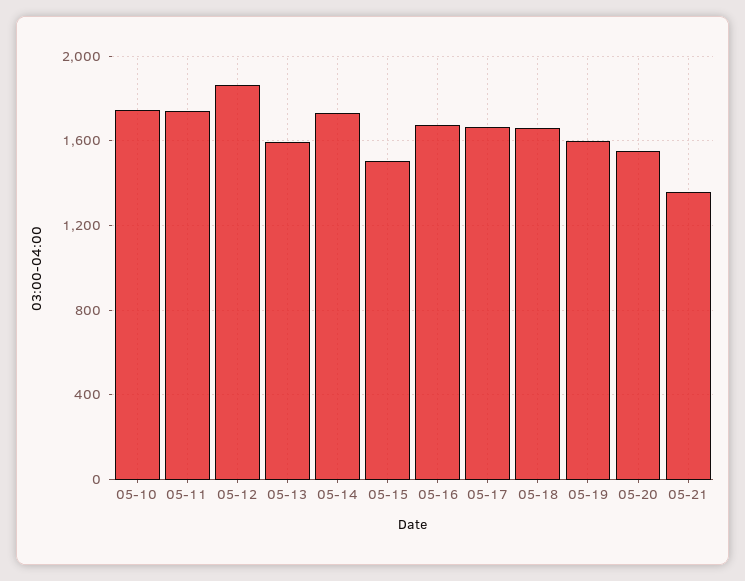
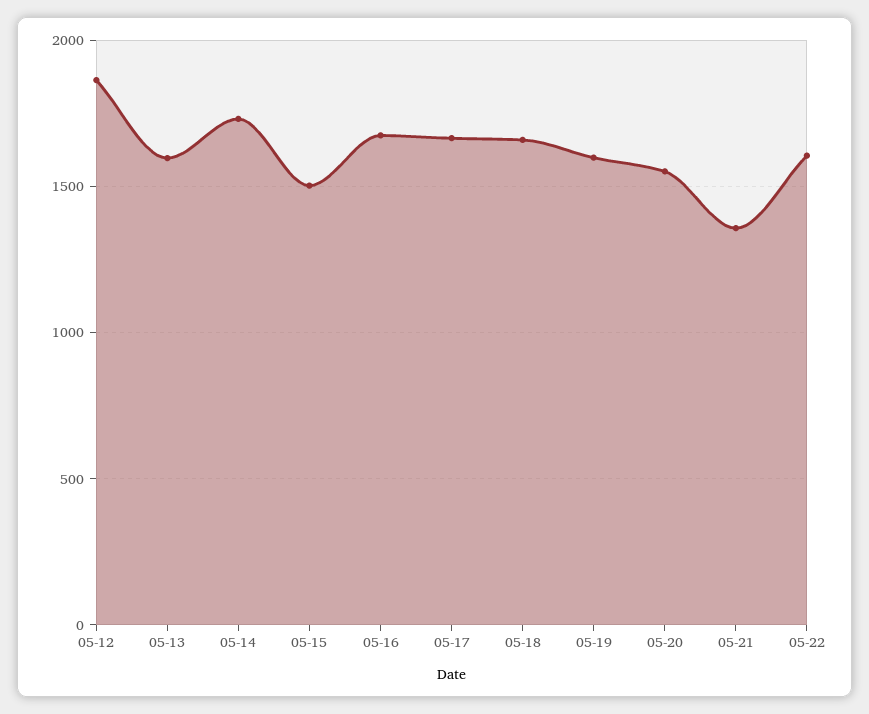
05-10: 1750 -> none
05-11: 1750 -> none
05-22: none -> 1600

